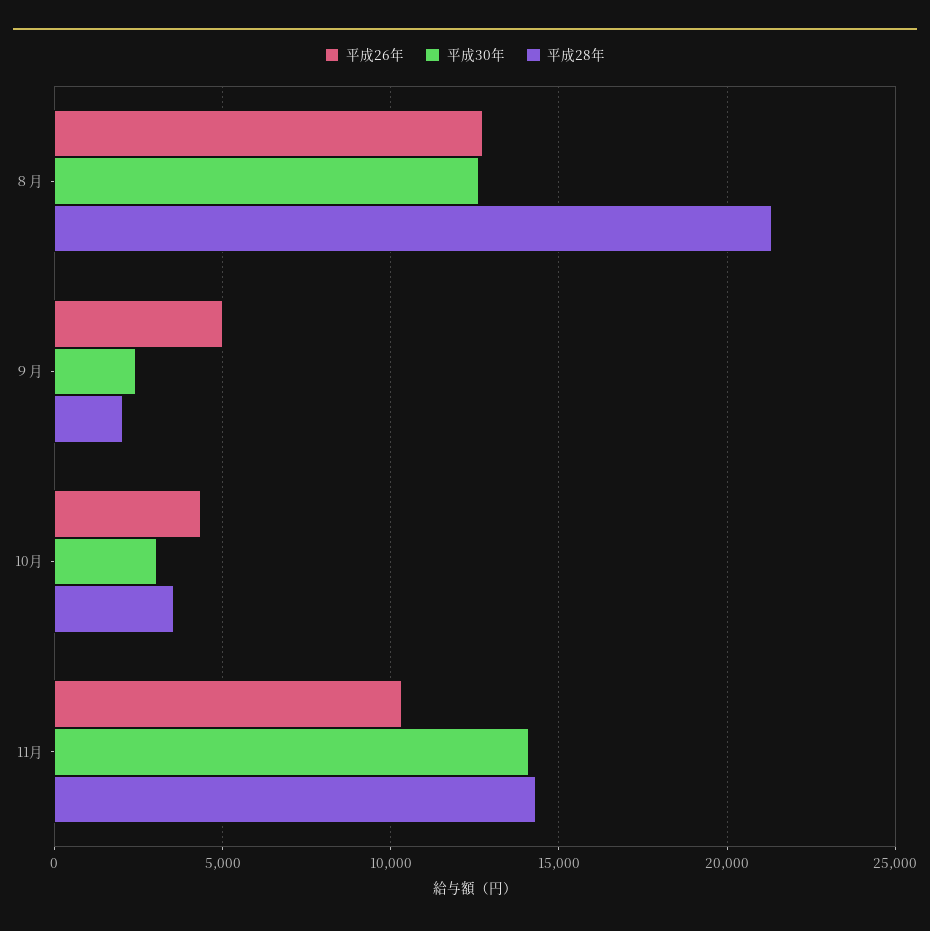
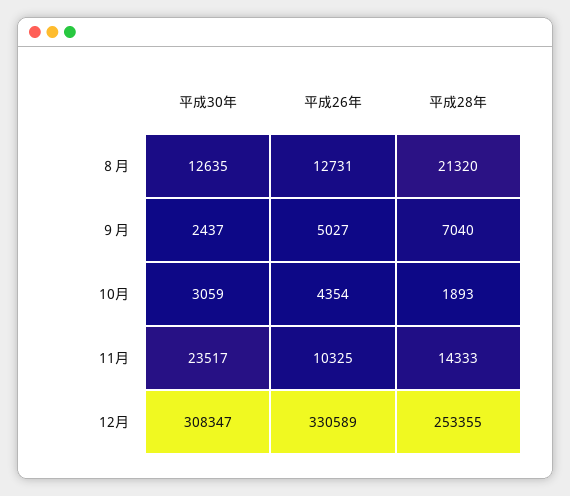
平成28年, ９月: 2000 -> 7040
平成28年, 10月: 3500 -> 1893
平成30年, 11月: 14000 -> 23517
平成30年, 12月: none -> 308347
平成26年, 12月: none -> 330589
平成28年, 12月: none -> 253355

